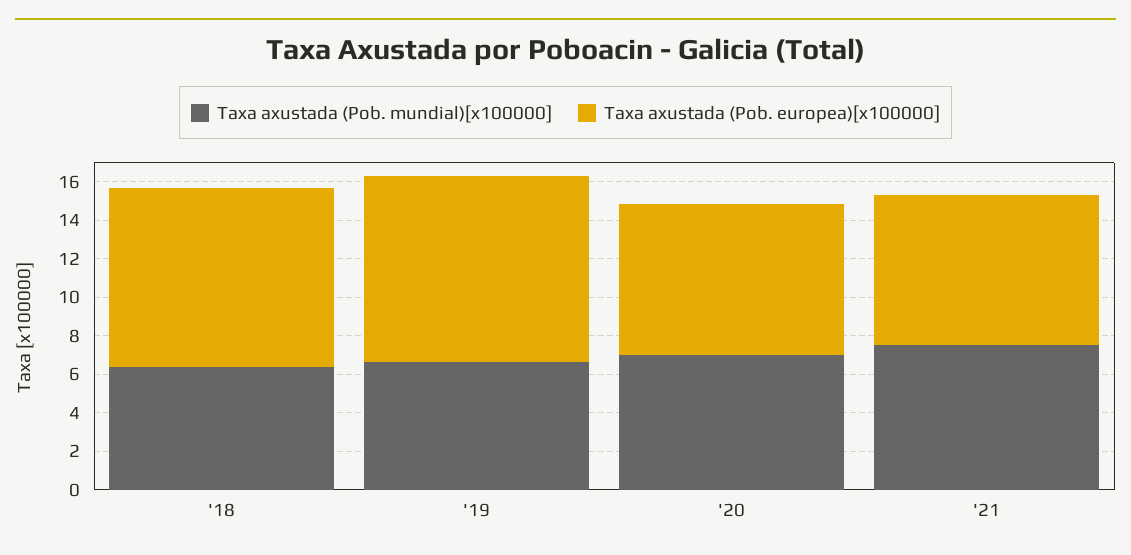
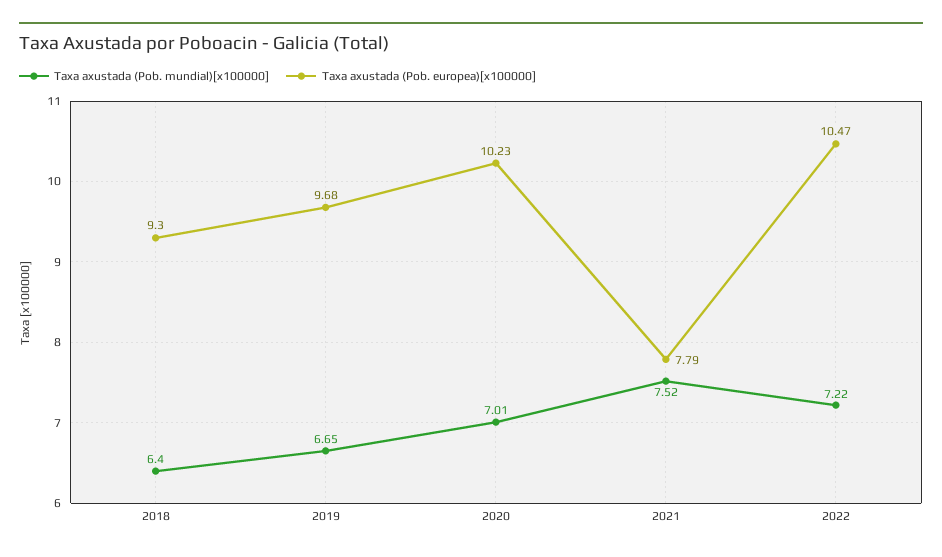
Taxa axustada (Pob. europea)[x100000], '20: 8 -> 10.23
Taxa axustada (Pob. mundial)[x100000], 2022: none -> 7.22
Taxa axustada (Pob. europea)[x100000], 2022: none -> 10.47

